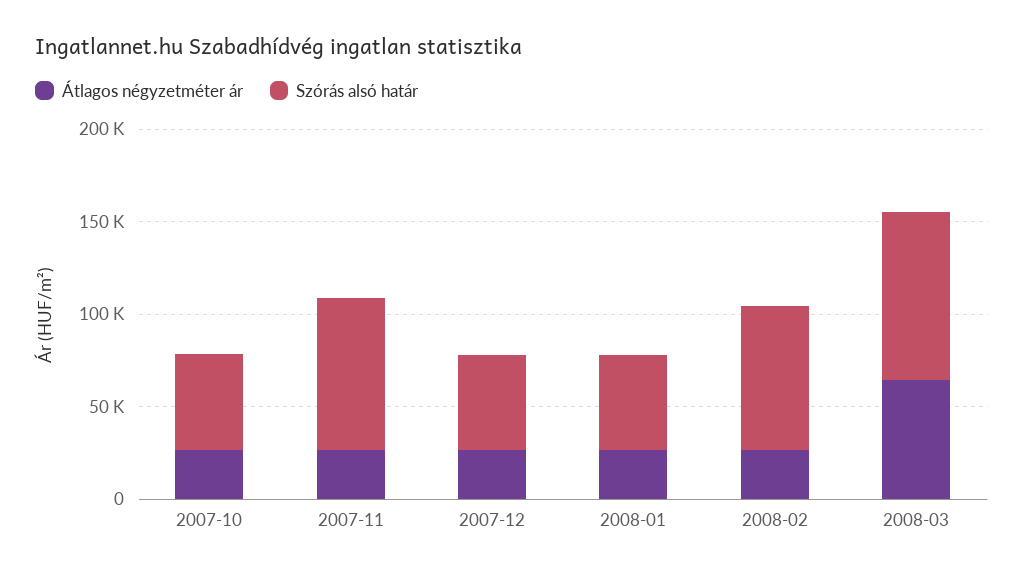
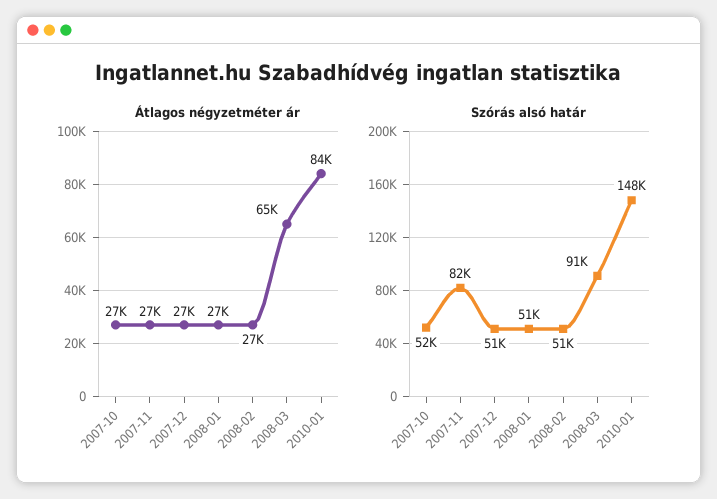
Szórás alsó határ, 2008-02: 80000 -> 51000
Átlagos négyzetméter ár, 2010-01: none -> 84000
Szórás alsó határ, 2010-01: none -> 148000

